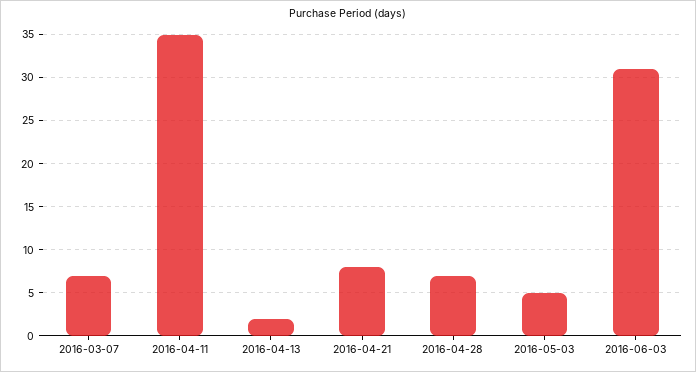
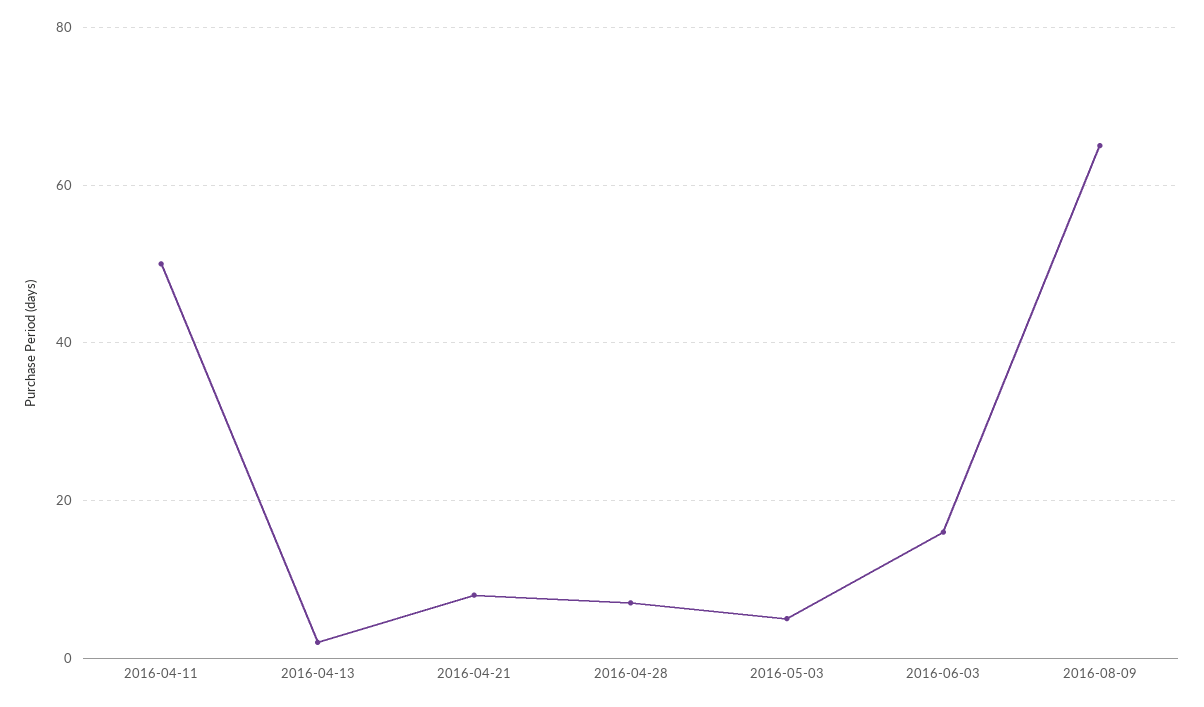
2016-03-07: 7 -> none
2016-04-11: 35 -> 50
2016-06-03: 31 -> 15
2016-08-09: none -> 65

